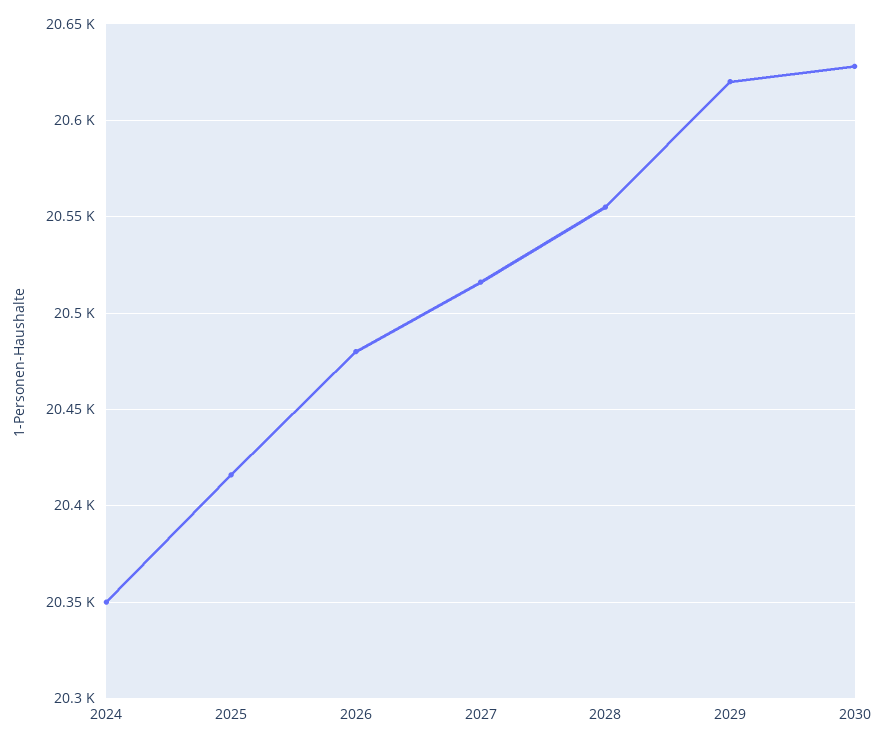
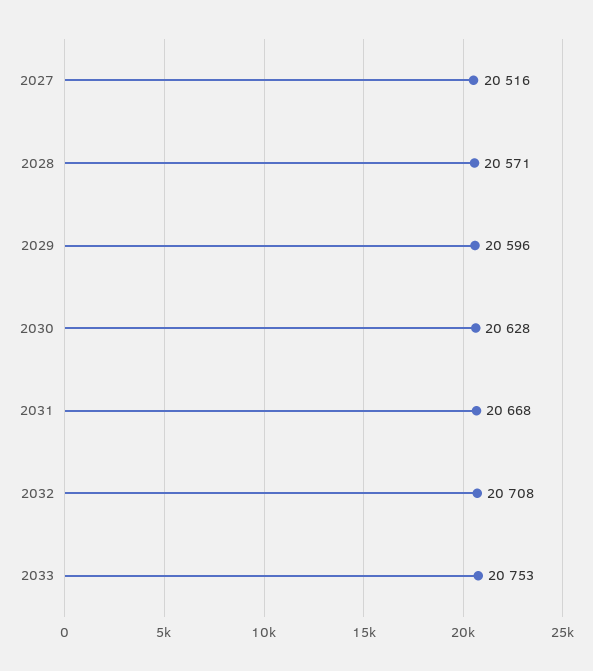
2024: 20350 -> none
2025: 20415 -> none
2026: 20480 -> none
2028: 20555 -> 20571
2029: 20620 -> 20596
2031: none -> 20668
2032: none -> 20708
2033: none -> 20753

